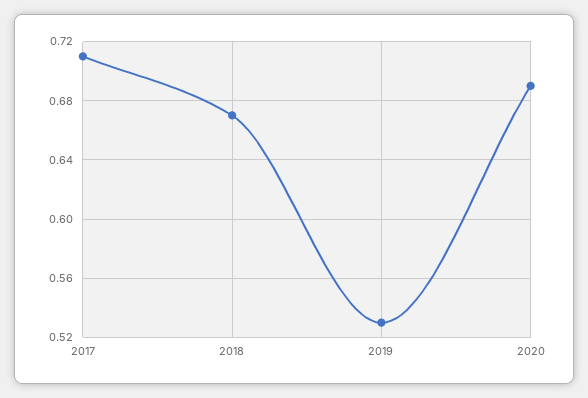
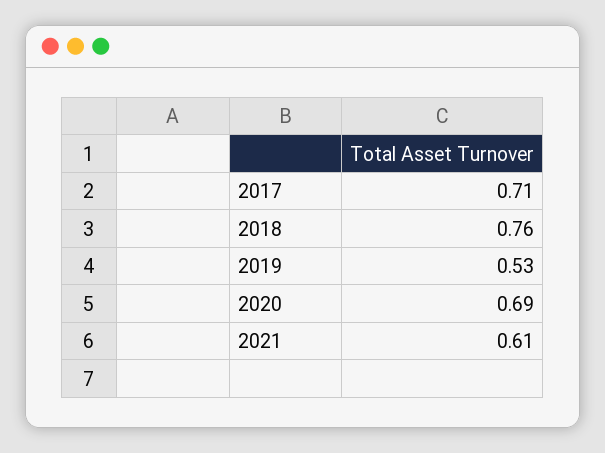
2018: 0.67 -> 0.76
2021: none -> 0.61

